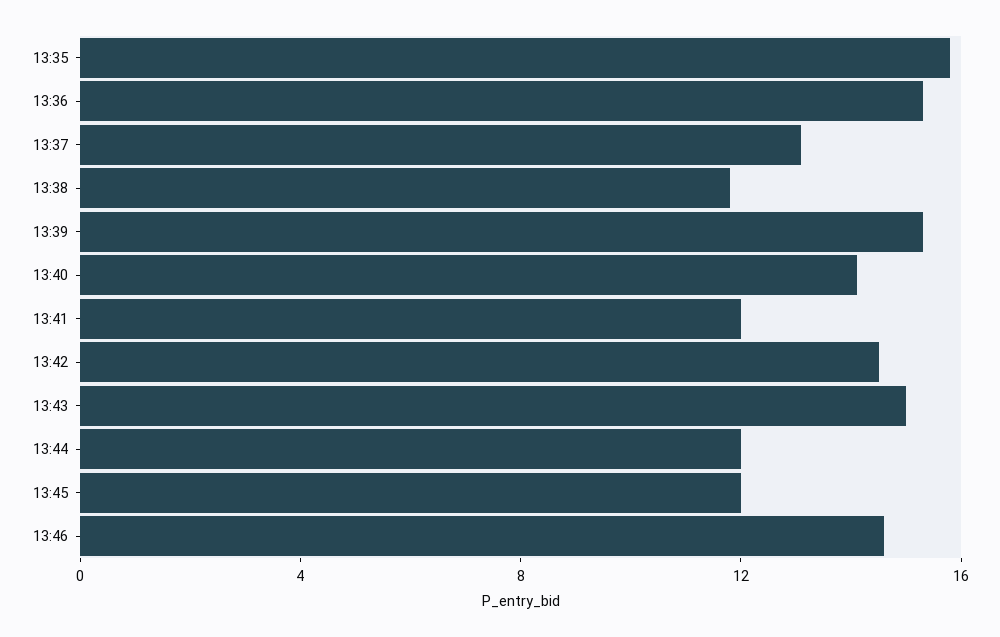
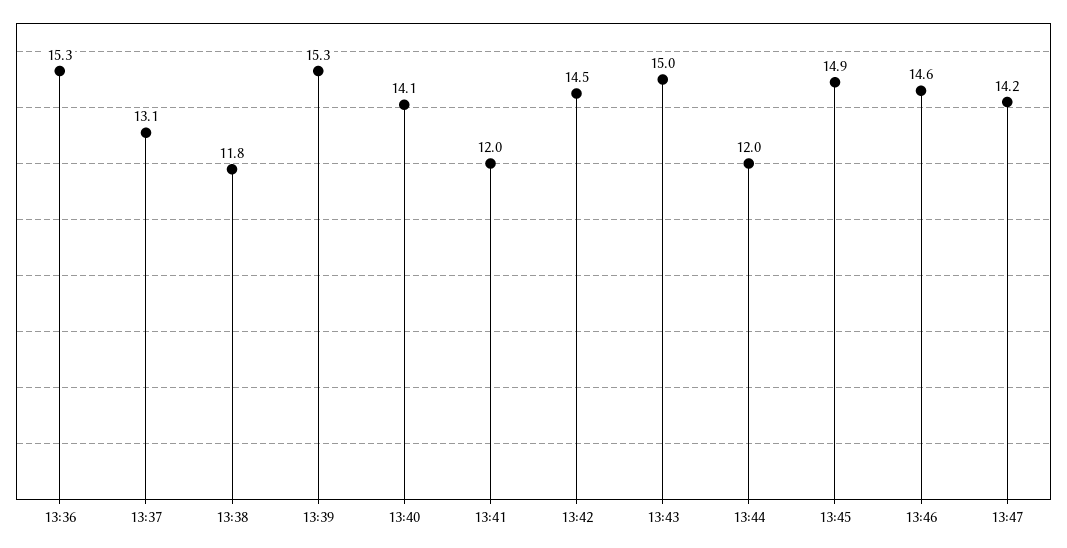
13:35: 16 -> none
13:45: 12 -> 14.9
13:47: none -> 14.2

